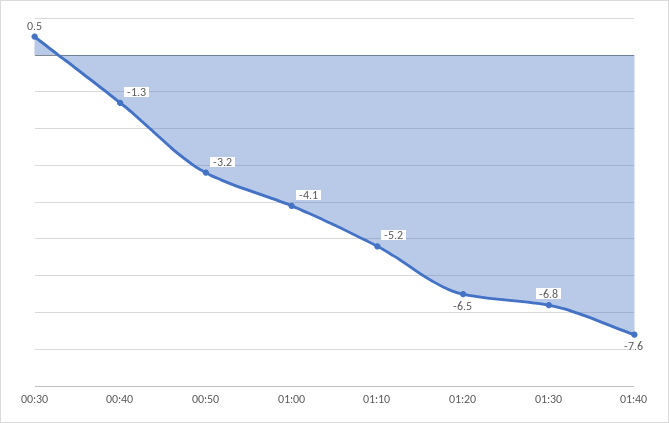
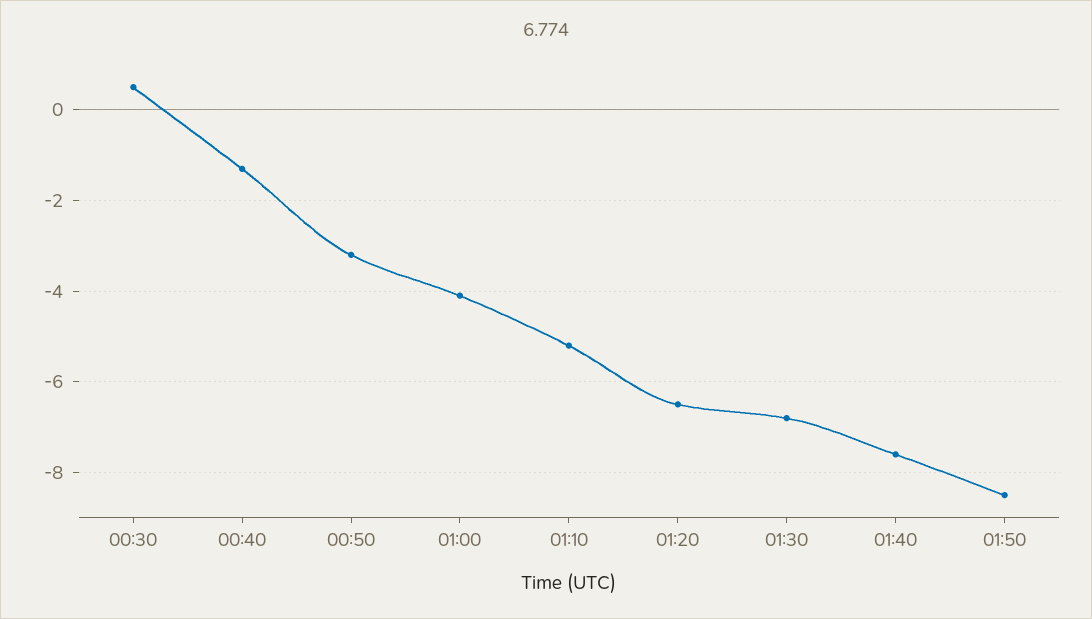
01:50: none -> -8.5

